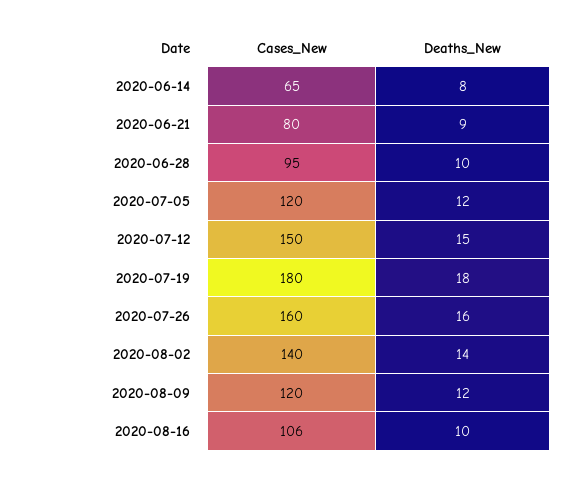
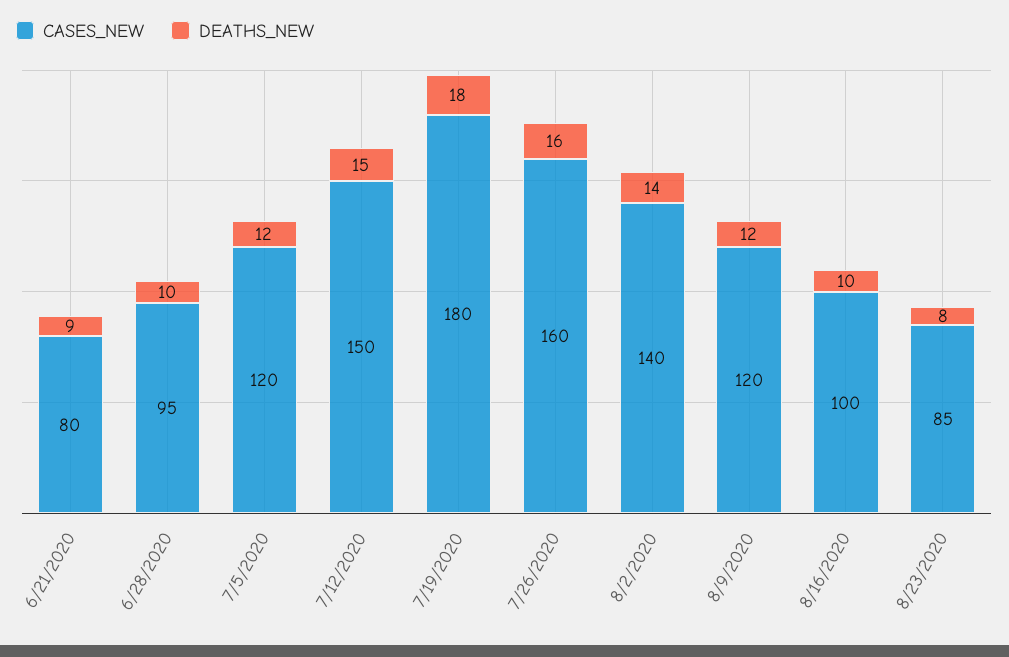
Cases_New, 2020-06-14: 65 -> none
Deaths_New, 2020-06-14: 8 -> none
Cases_New, 2020-08-16: 106 -> 100
Cases_New, 8/23/2020: none -> 85
Deaths_New, 8/23/2020: none -> 8

